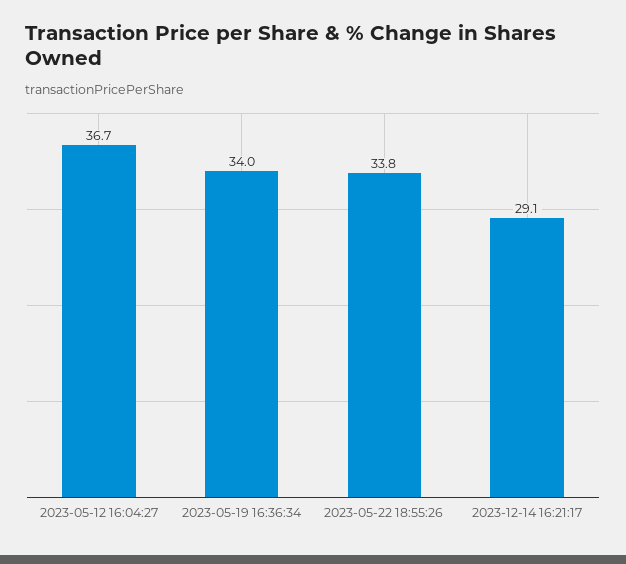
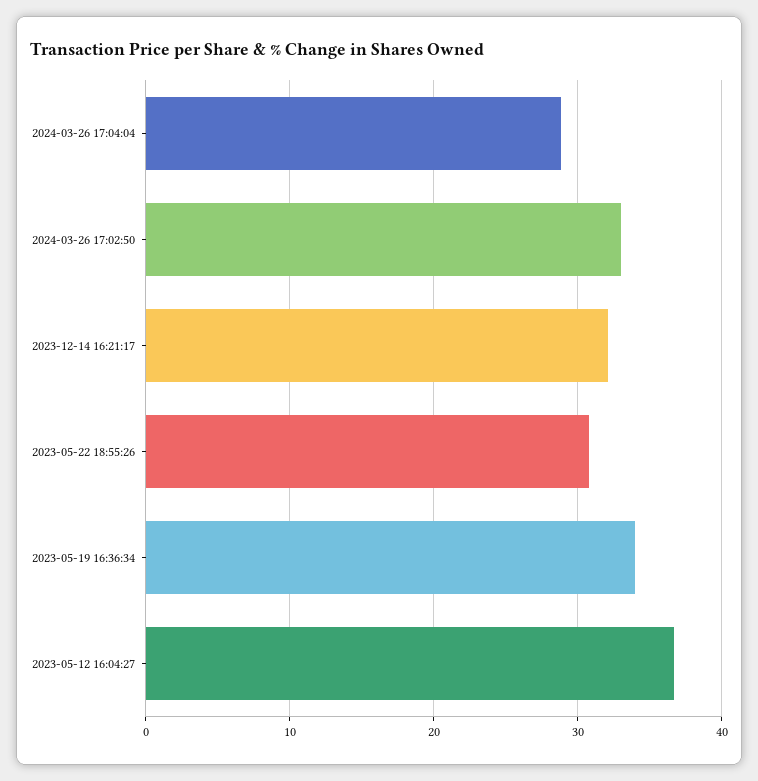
2023-05-22 18:55:26: 33.8 -> 31
2023-12-14 16:21:17: 29.1 -> 32
2024-03-26 17:04:04: none -> 29
2024-03-26 17:02:50: none -> 33

